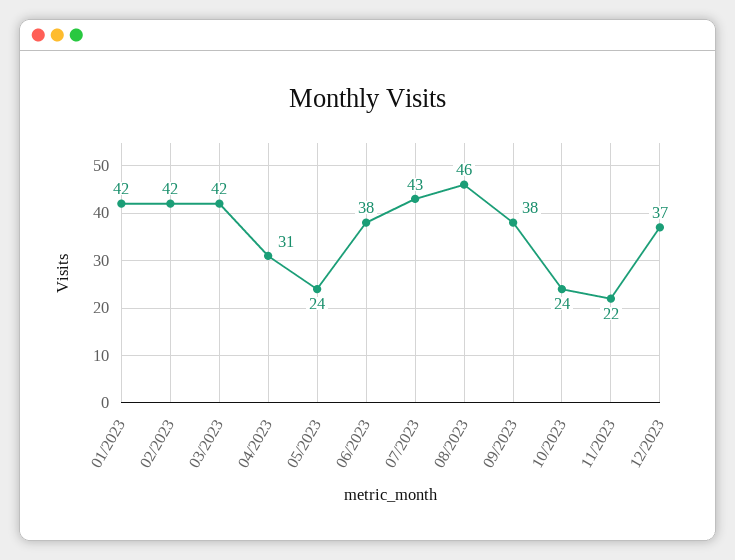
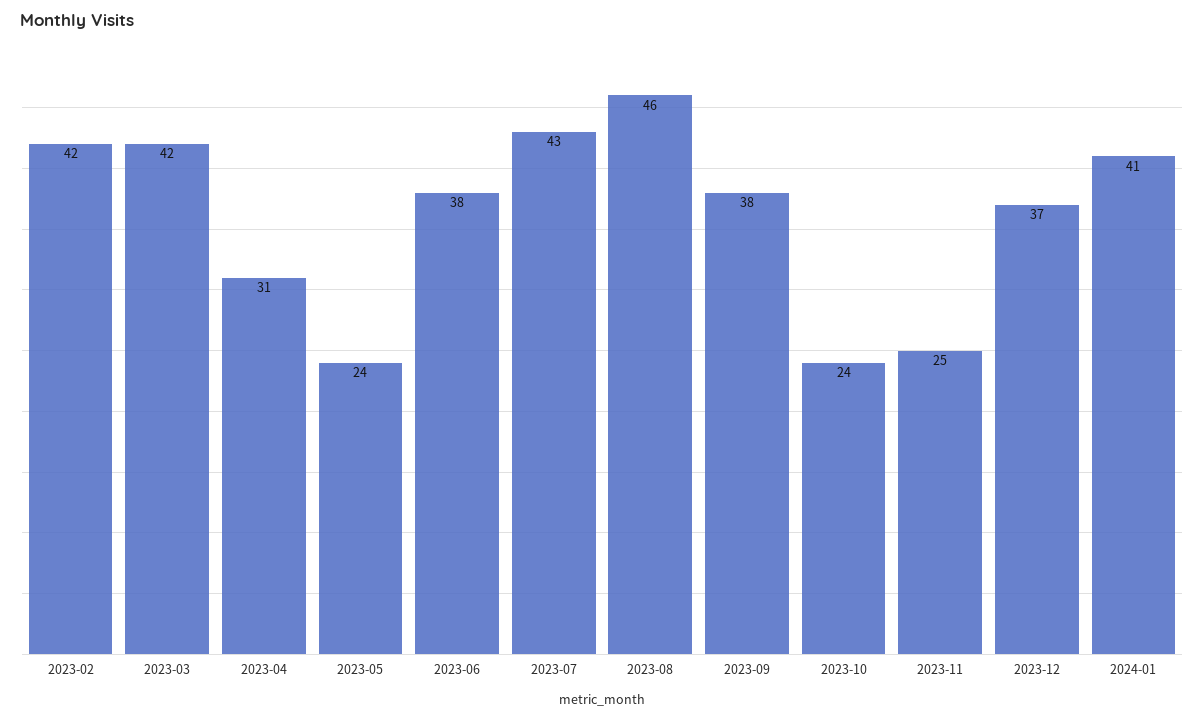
01/2023: 42 -> none
11/2023: 22 -> 25
2024-01: none -> 41

